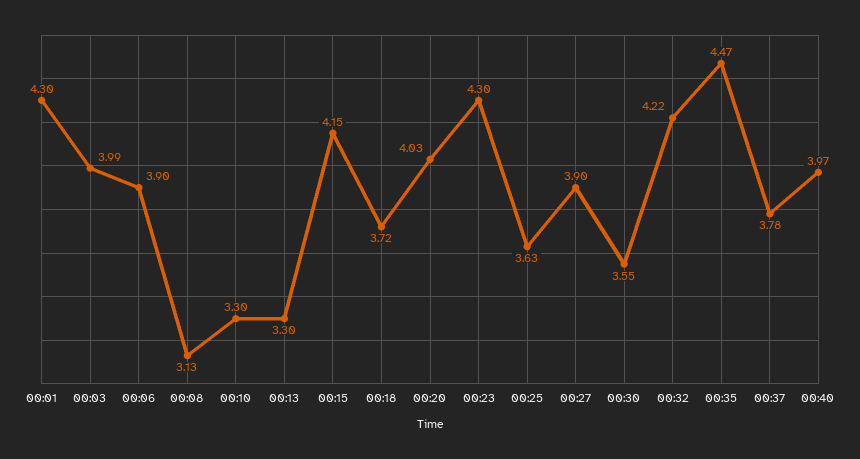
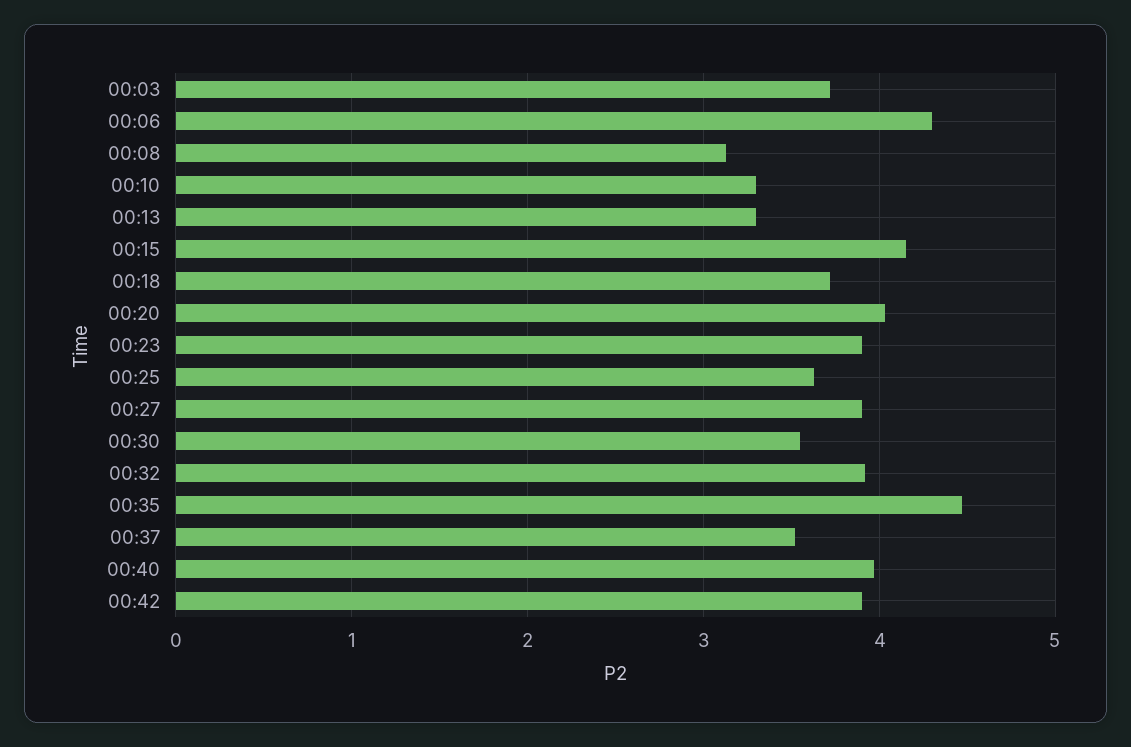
00:01: 4.3 -> none
00:03: 3.99 -> 3.7
00:06: 3.9 -> 4.3
00:23: 4.3 -> 3.9
00:32: 4.22 -> 3.9
00:37: 3.78 -> 3.5
00:42: none -> 3.9

